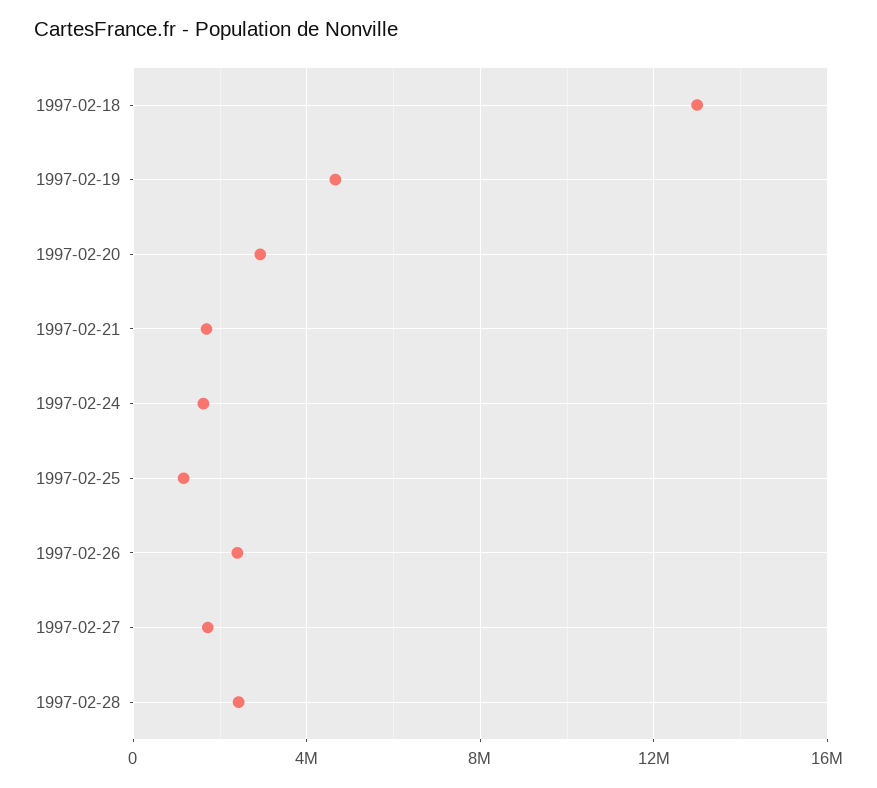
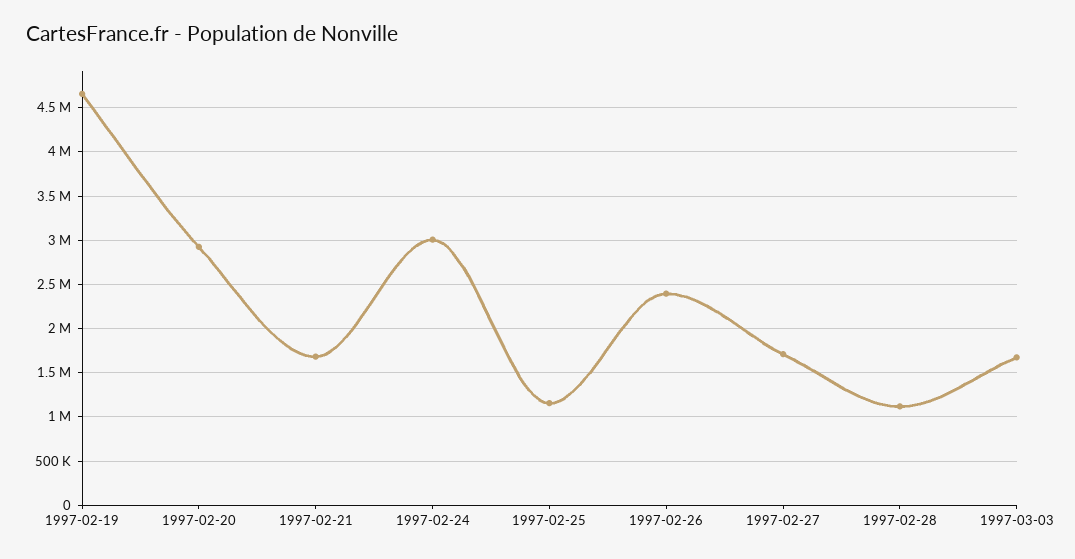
1997-02-18: 13000000 -> none
1997-02-24: 1500000 -> 3000000
1997-02-28: 2500000 -> 1100000
1997-03-03: none -> 1700000

